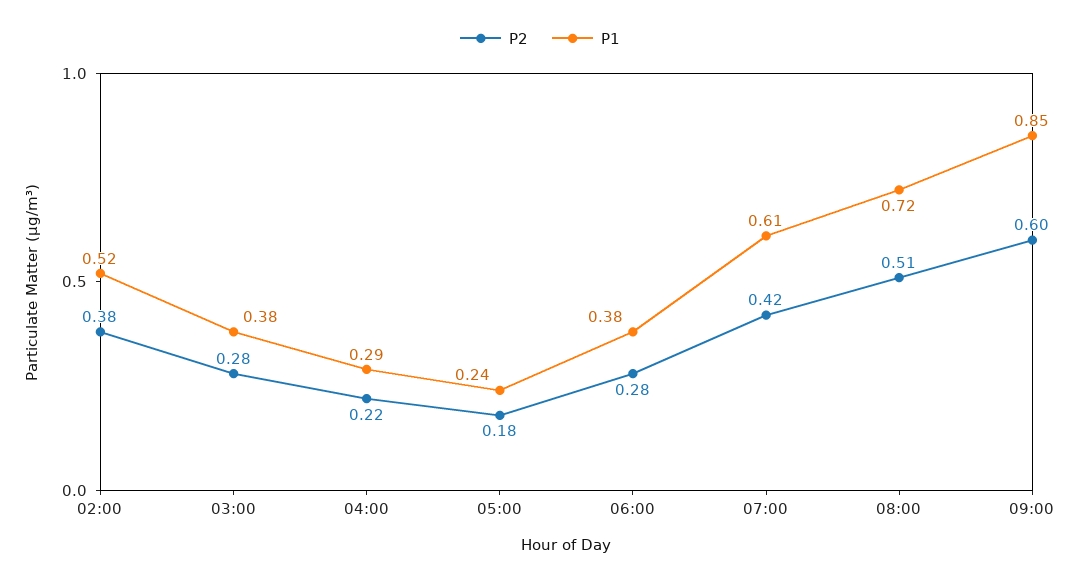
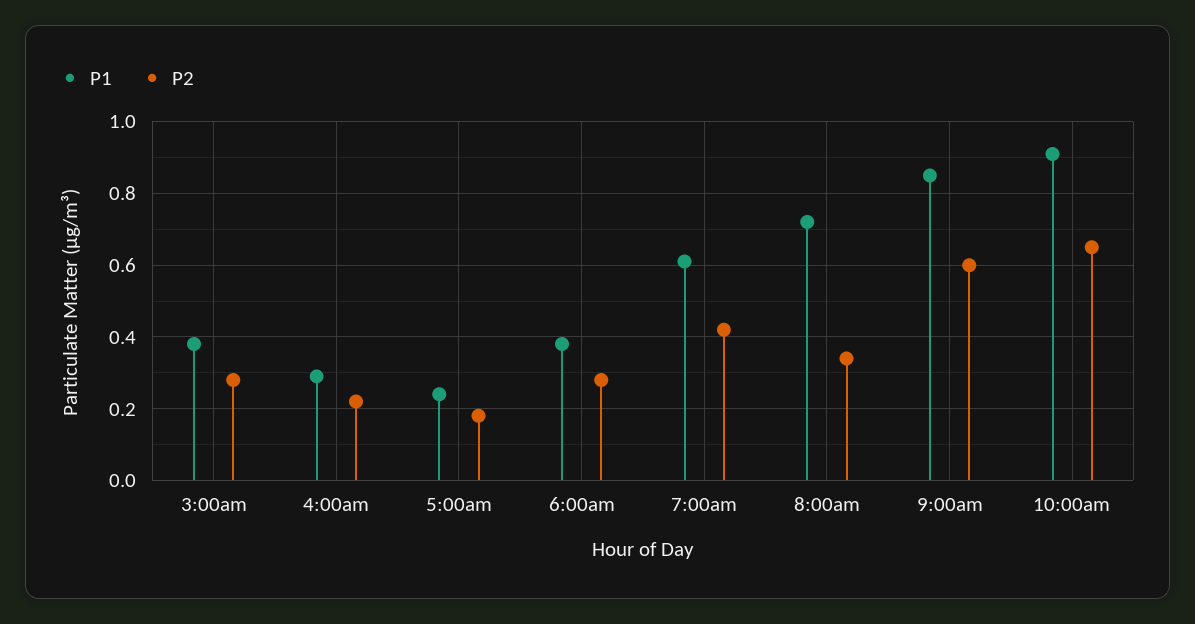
P2, 02:00: 0.38 -> none
P1, 02:00: 0.52 -> none
P2, 08:00: 0.51 -> 0.35
P1, 10:00am: none -> 0.9
P2, 10:00am: none -> 0.65

